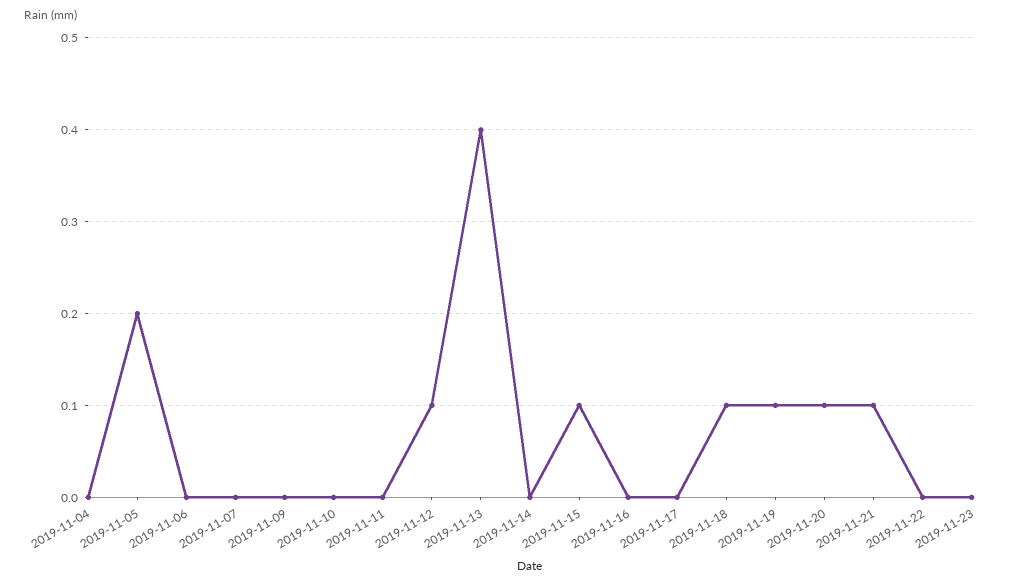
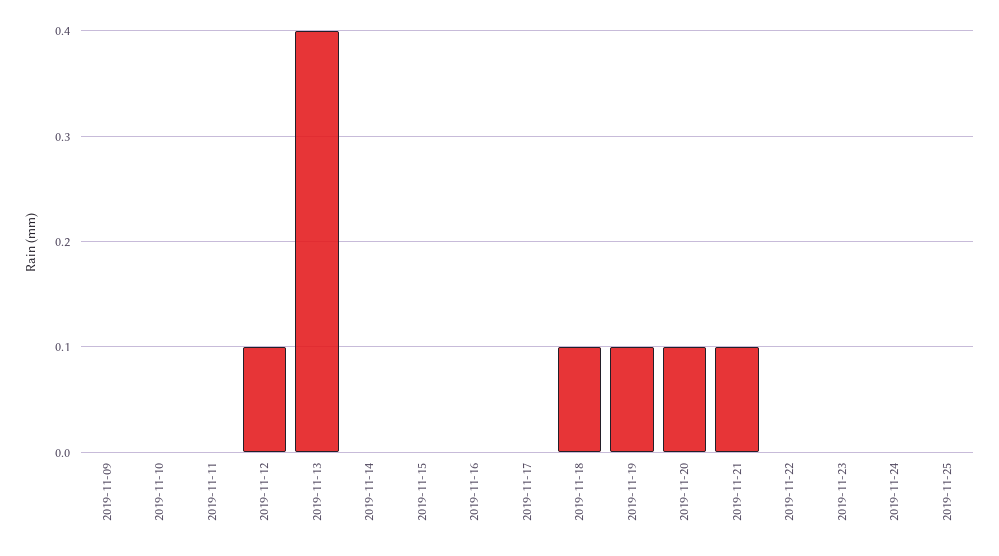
2019-11-04: 0 -> none
2019-11-05: 0.2 -> none
2019-11-06: 0 -> none
2019-11-07: 0 -> none
2019-11-15: 0.1 -> 0
2019-11-24: none -> 0
2019-11-25: none -> 0

